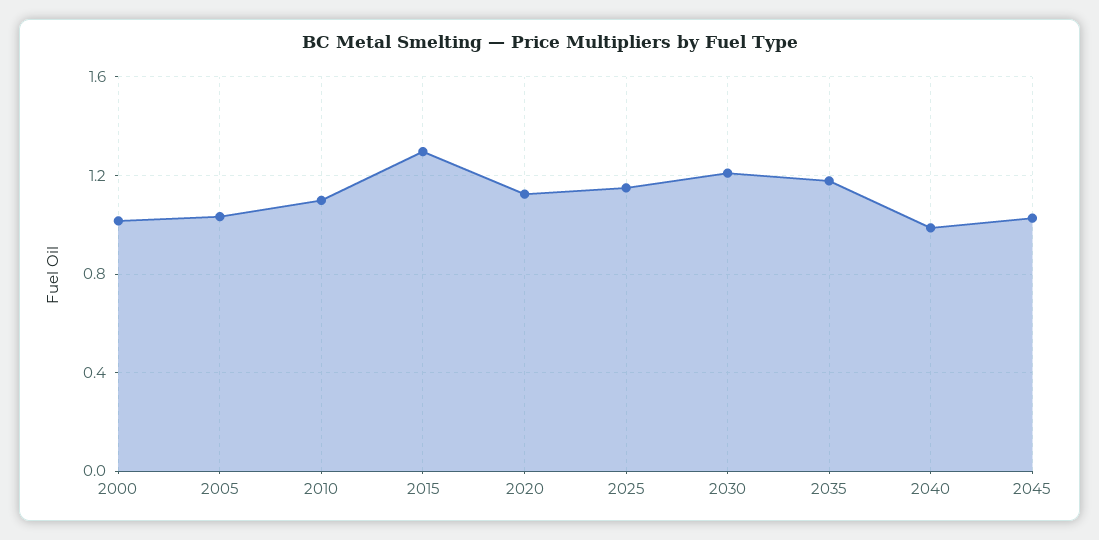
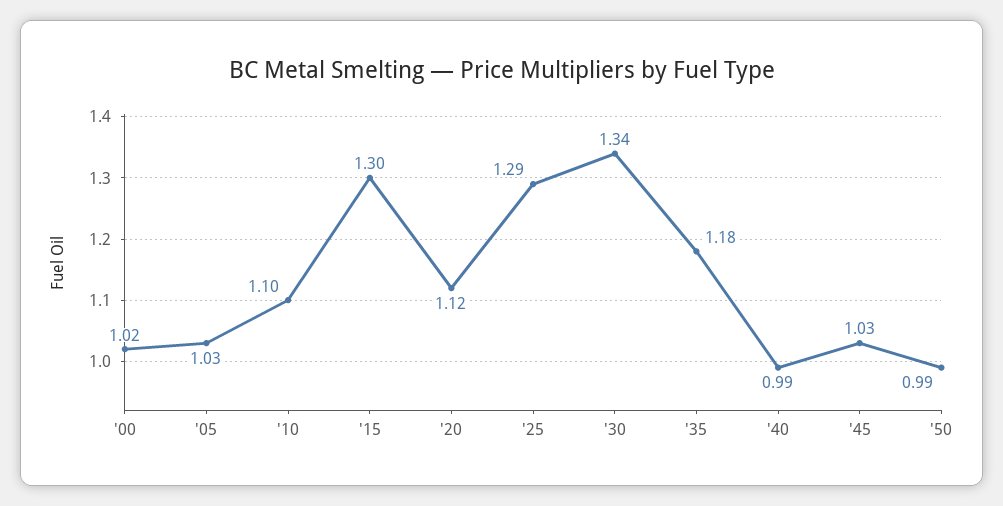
2025: 1.15 -> 1.29
2030: 1.2 -> 1.34
'50: none -> 0.99

